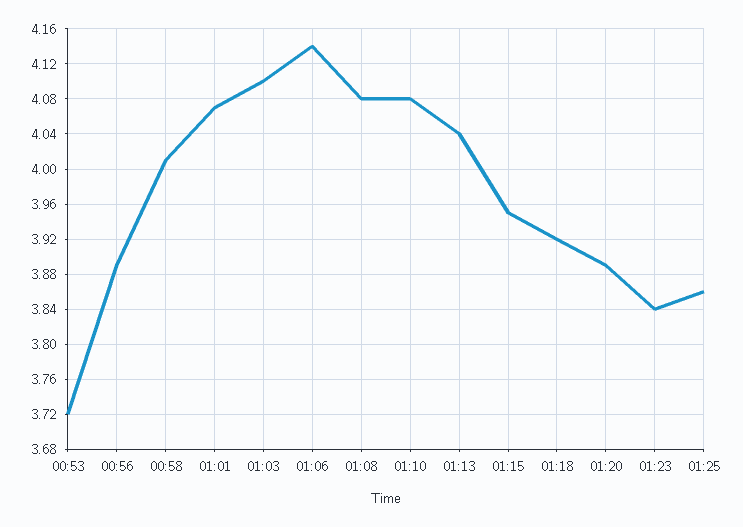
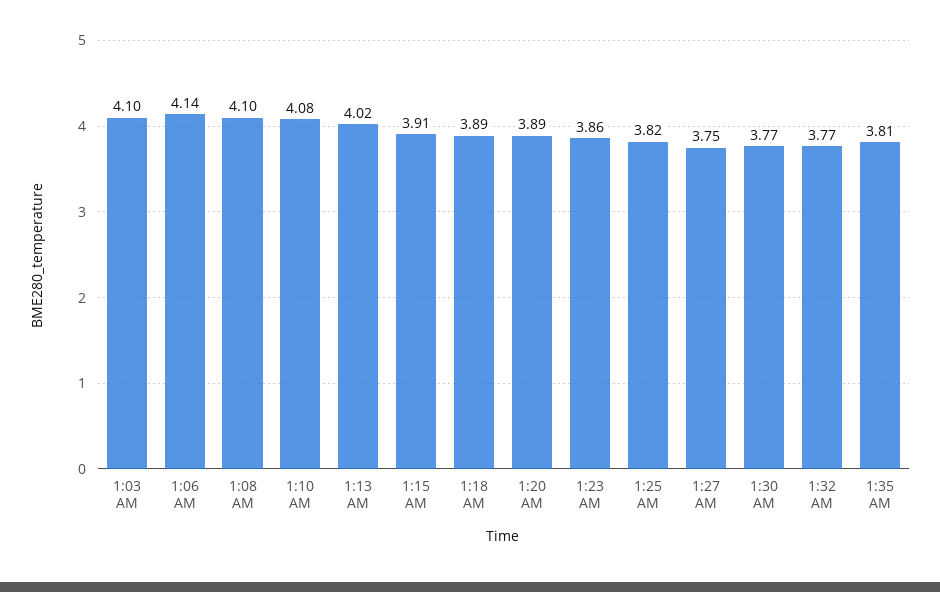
00:53: 3.72 -> none
00:56: 3.89 -> none
00:58: 4.01 -> none
01:01: 4.07 -> none
01:08: 4.08 -> 4.1
01:13: 4.04 -> 4.02
01:15: 3.95 -> 3.91
01:18: 3.92 -> 3.89
01:23: 3.84 -> 3.86
01:25: 3.86 -> 3.82
1:27 AM: none -> 3.75
1:30 AM: none -> 3.77
1:32 AM: none -> 3.77
1:35 AM: none -> 3.81

